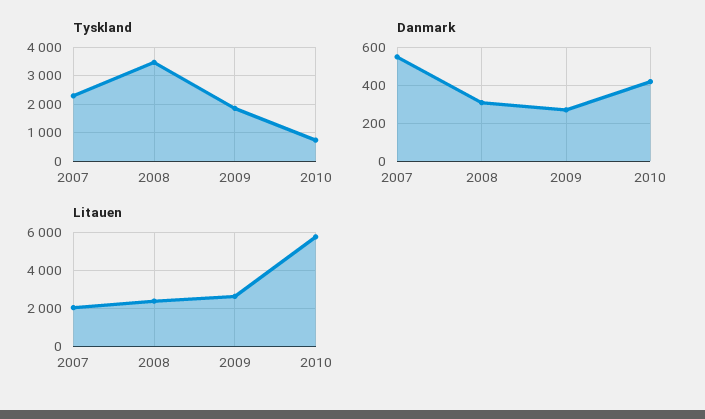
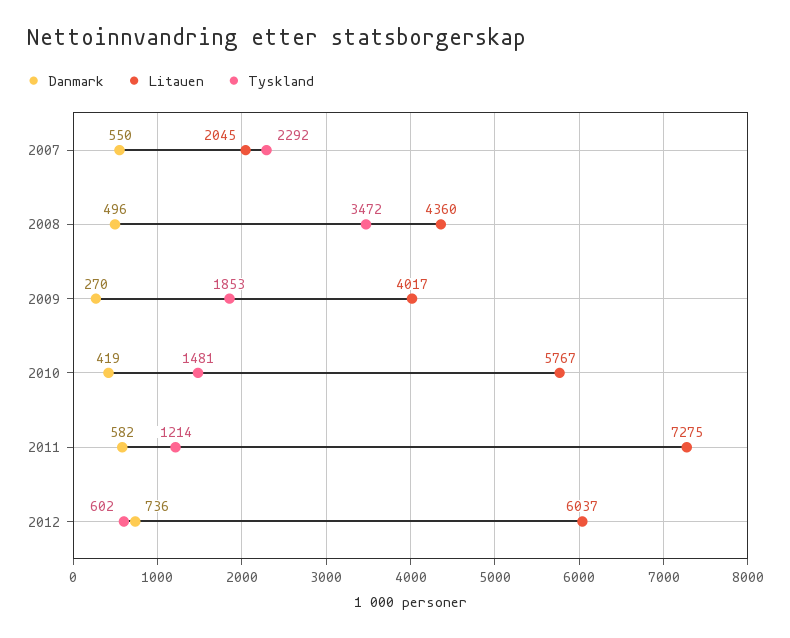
Tyskland, 2010: 750 -> 1481
Danmark, 2008: 300 -> 496
Litauen, 2008: 2500 -> 4360
Litauen, 2009: 2500 -> 4017
Danmark, 2011: none -> 582
Litauen, 2011: none -> 7275
Tyskland, 2011: none -> 1214
Danmark, 2012: none -> 736
Litauen, 2012: none -> 6037
Tyskland, 2012: none -> 602

